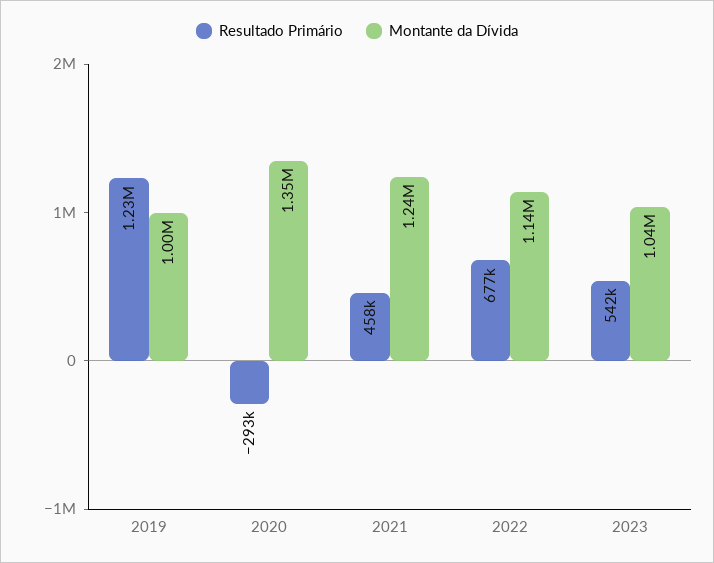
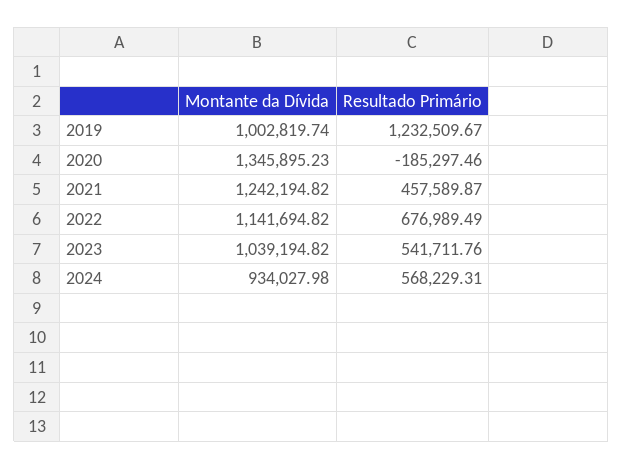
Resultado Primário, 2020: -293000 -> -185297.46
Montante da Dívida, 2024: none -> 934027.98
Resultado Primário, 2024: none -> 568229.31

